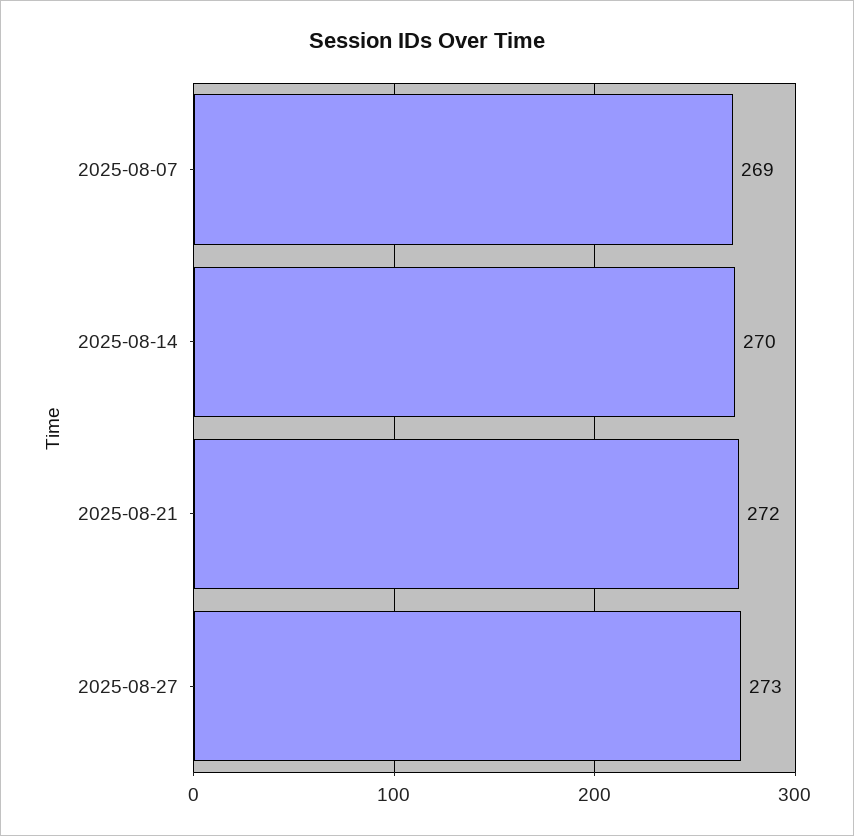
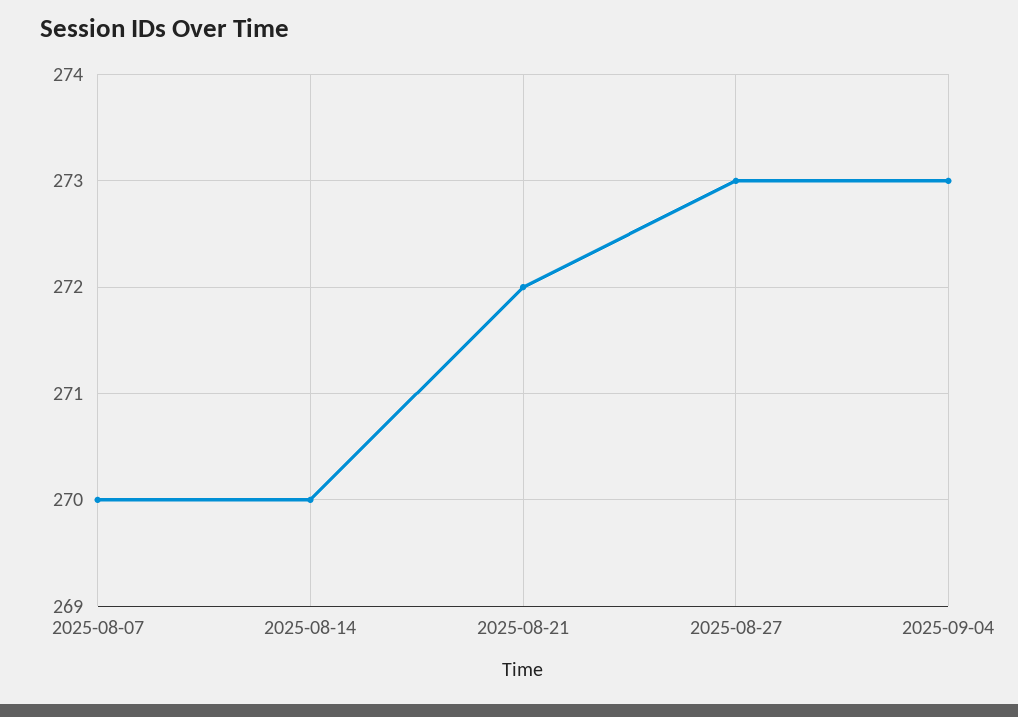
2025-08-07: 269 -> 270
2025-09-04: none -> 273

